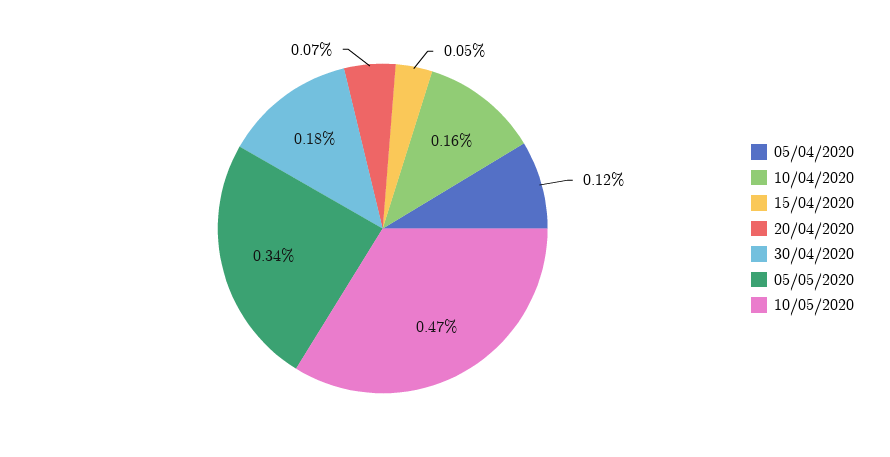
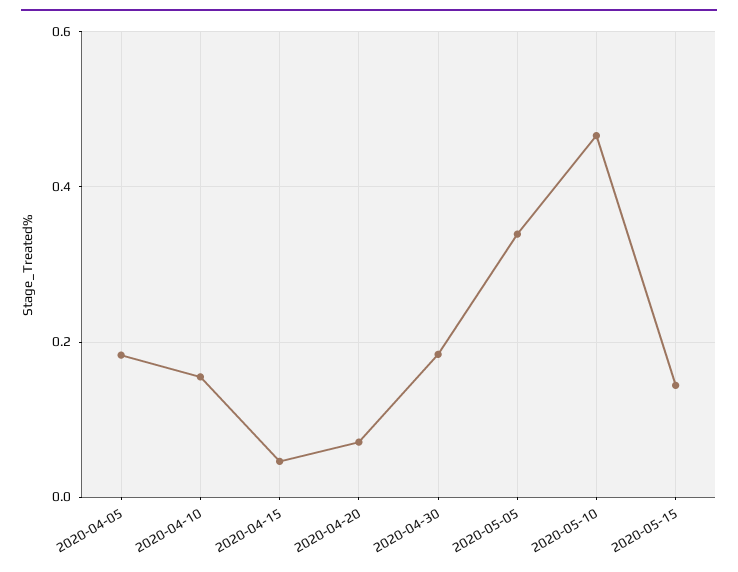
05/04/2020: 0.12 -> 0.18
2020-05-15: none -> 0.14

